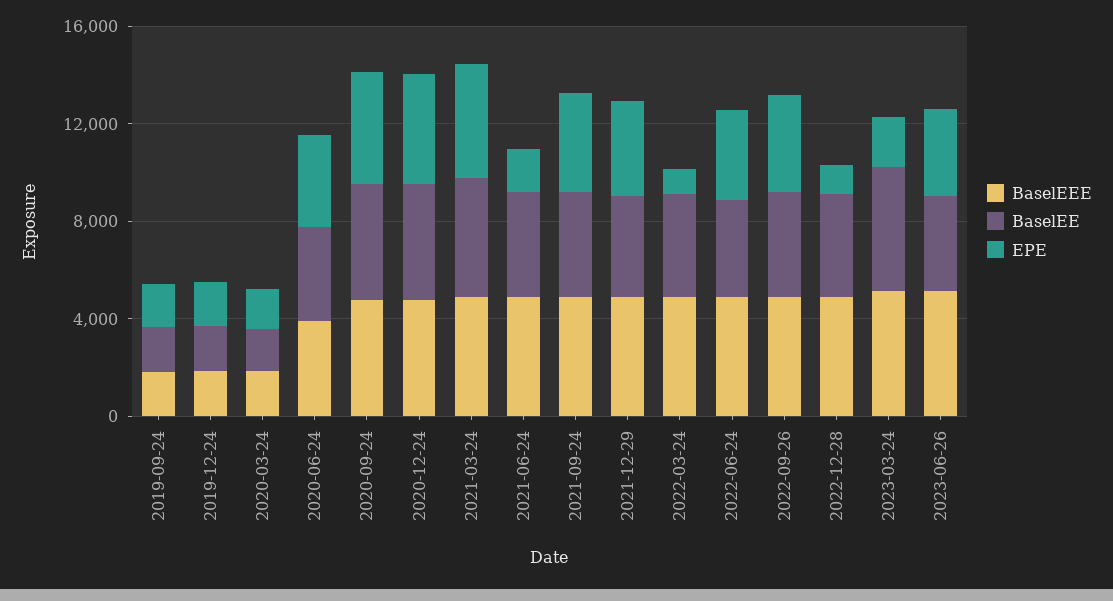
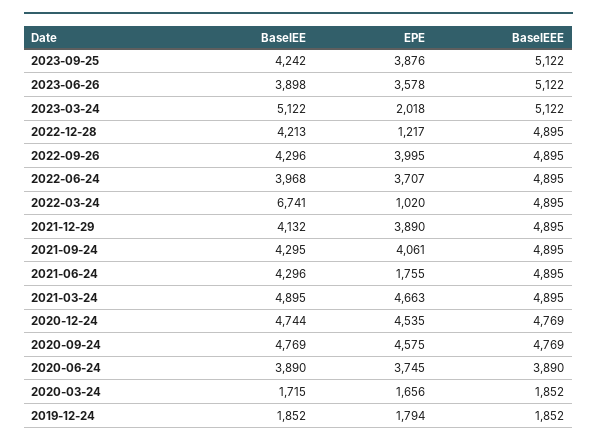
BaselEEE, 2019-09-24: 2000 -> none
BaselEE, 2019-09-24: 2000 -> none
EPE, 2019-09-24: 2000 -> none
BaselEE, 2022-03-24: 4000 -> 6741
BaselEE, 2023-09-25: none -> 4242
EPE, 2023-09-25: none -> 3876
BaselEEE, 2023-09-25: none -> 5122

